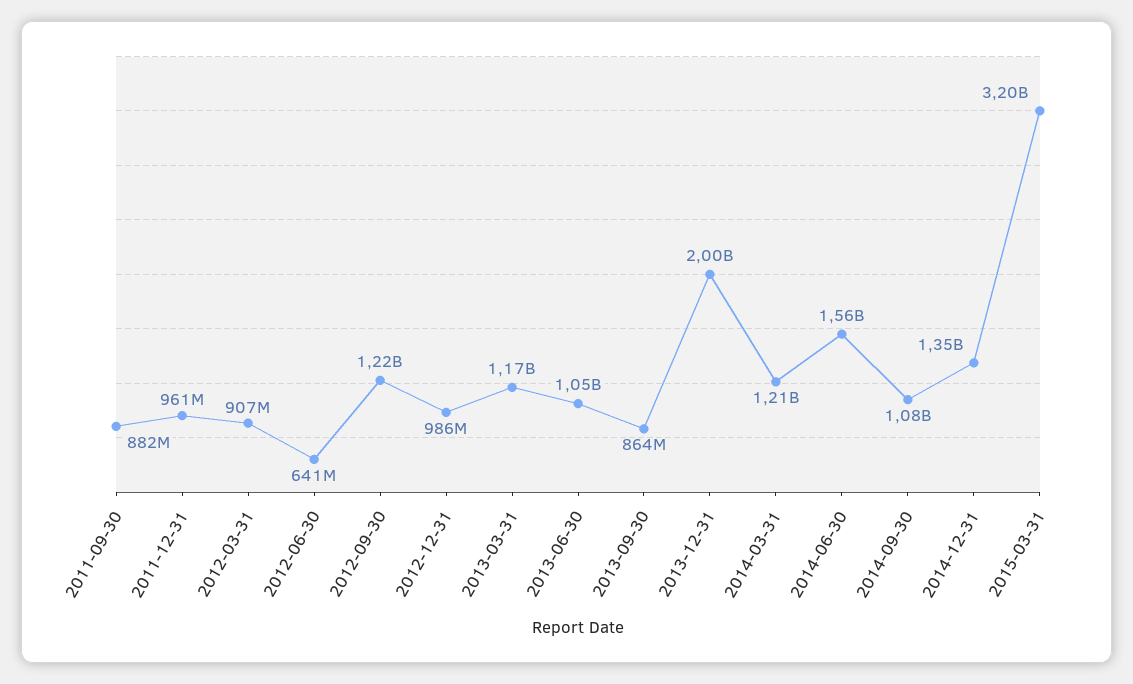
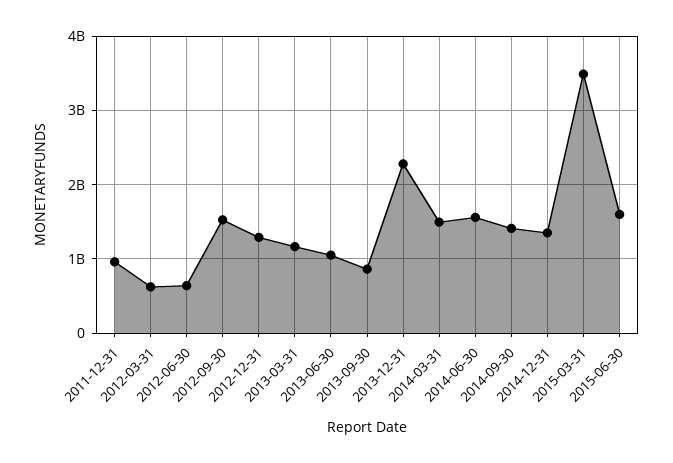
2011-09-30: 882000000 -> none
2012-03-31: 907000000 -> 600000000
2012-09-30: 1220000000 -> 1500000000
2012-12-31: 986000000 -> 1300000000
2013-12-31: 2000000000 -> 2300000000
2014-03-31: 1210000000 -> 1500000000
2014-09-30: 1080000000 -> 1400000000
2015-03-31: 3200000000 -> 3500000000
2015-06-30: none -> 1600000000

